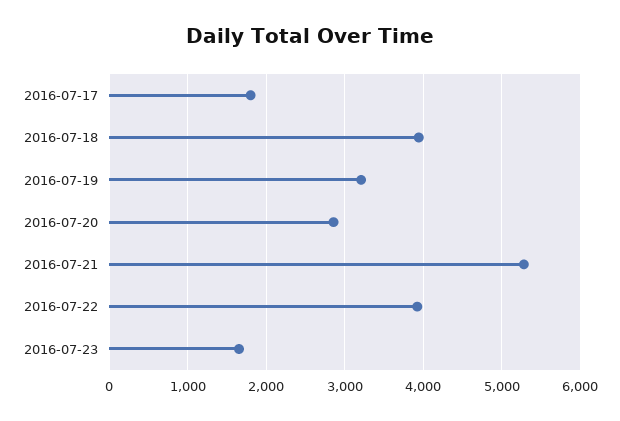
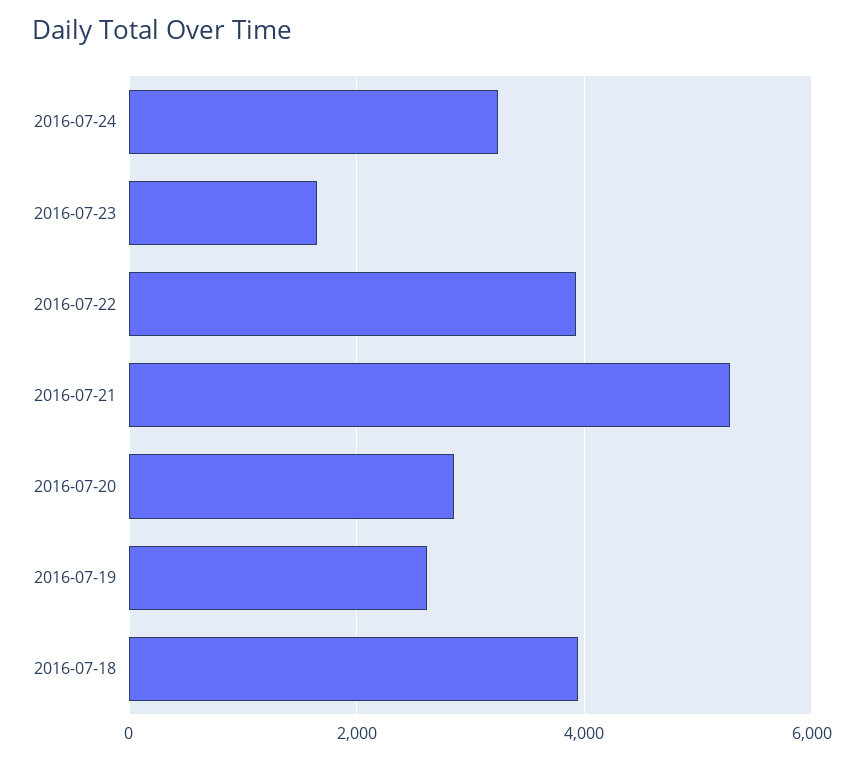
2016-07-17: 1800 -> none
2016-07-19: 3200 -> 2600
2016-07-24: none -> 3200

